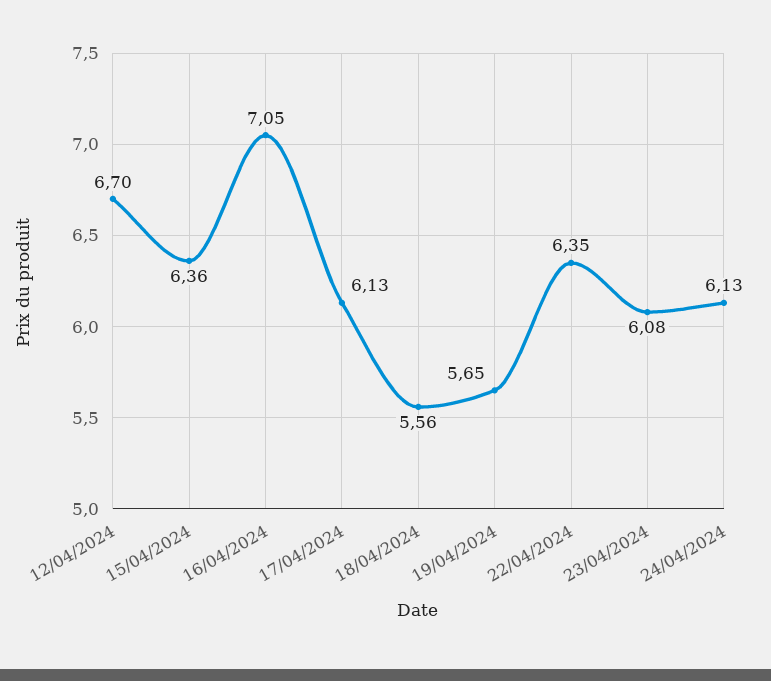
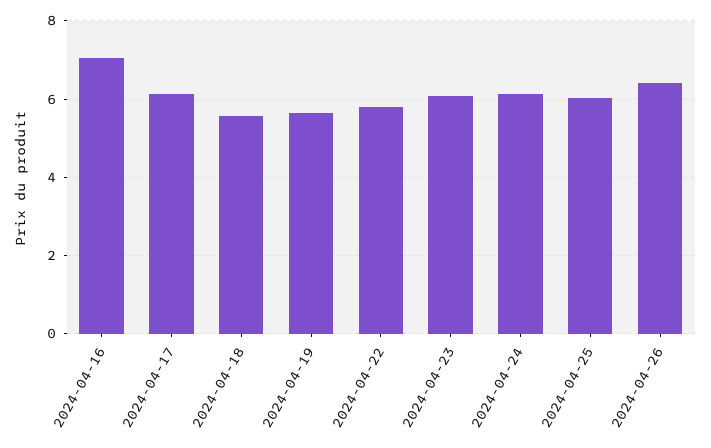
12/04/2024: 6.7 -> none
15/04/2024: 6.36 -> none
22/04/2024: 6.35 -> 5.8
2024-04-25: none -> 6
2024-04-26: none -> 6.4

